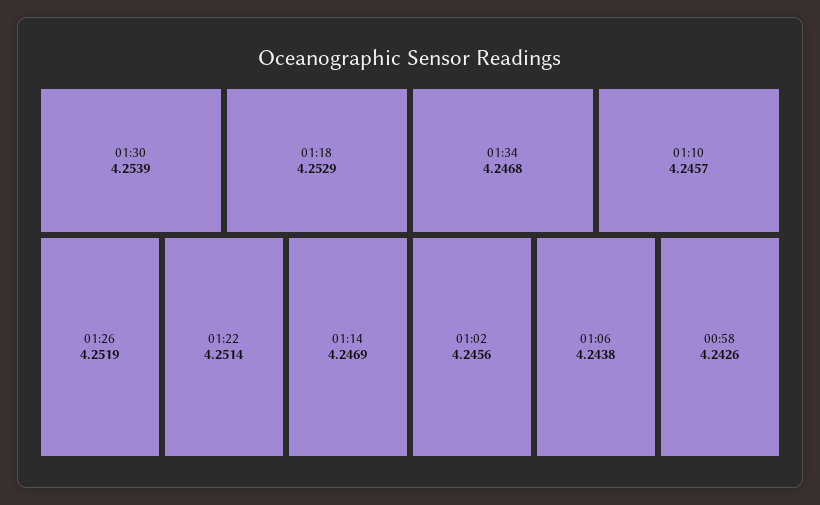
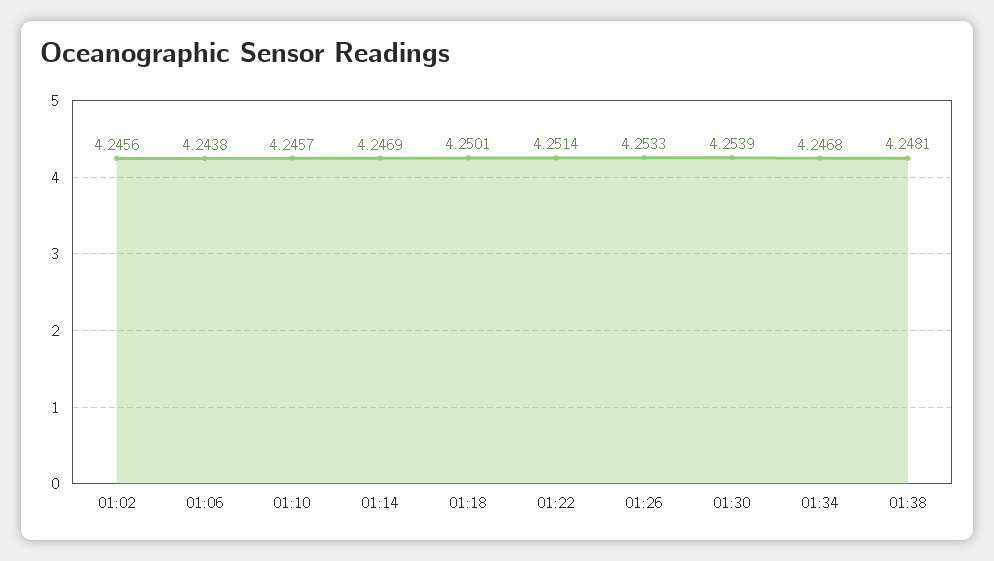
01:18: 4.2529 -> 4.2501
01:26: 4.2519 -> 4.2533
00:58: 4.2426 -> none
01:38: none -> 4.2481

